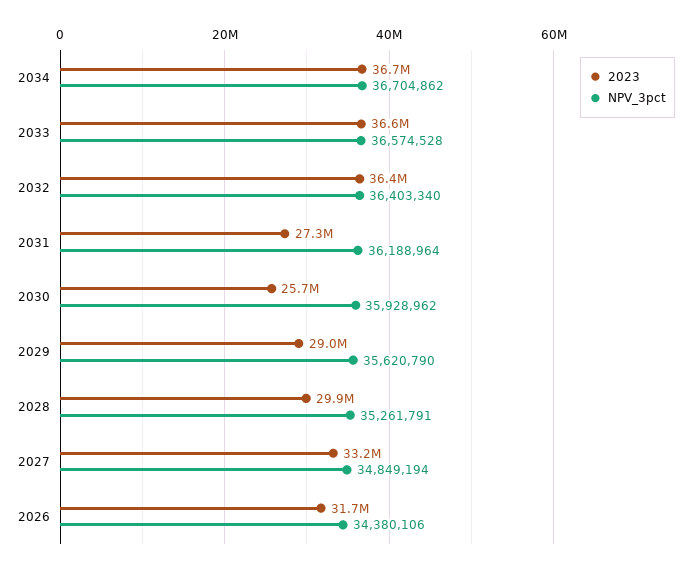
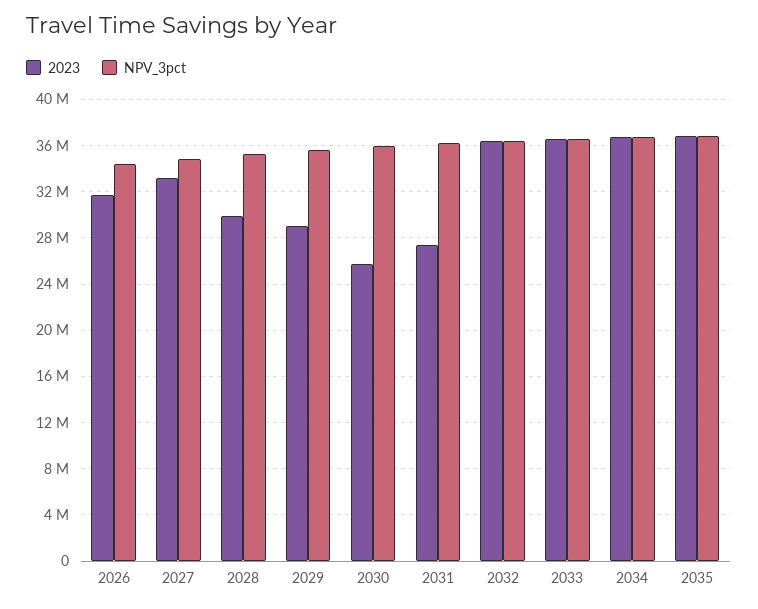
2023, 2035: none -> 37000000
NPV_3pct, 2035: none -> 37000000

